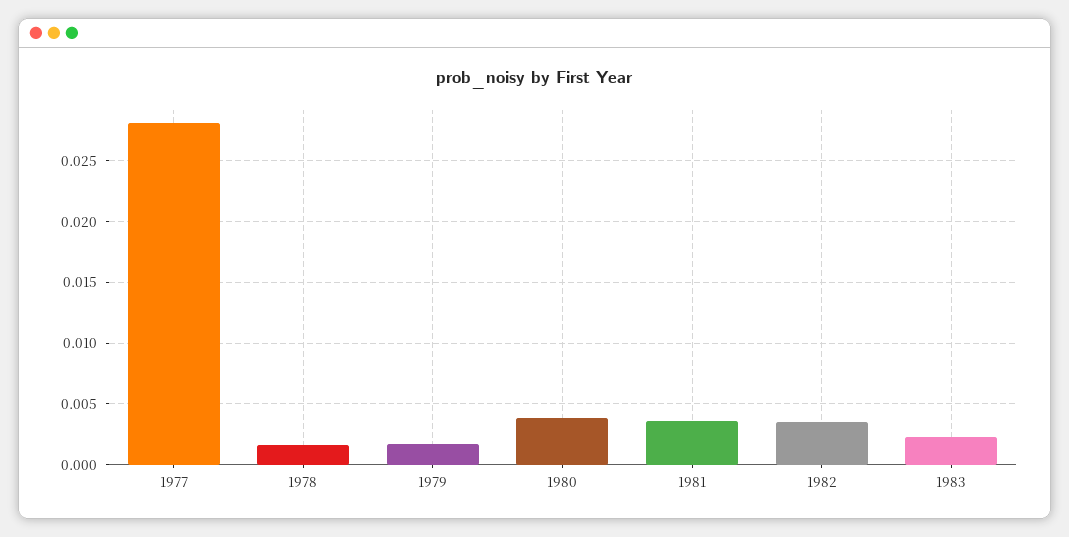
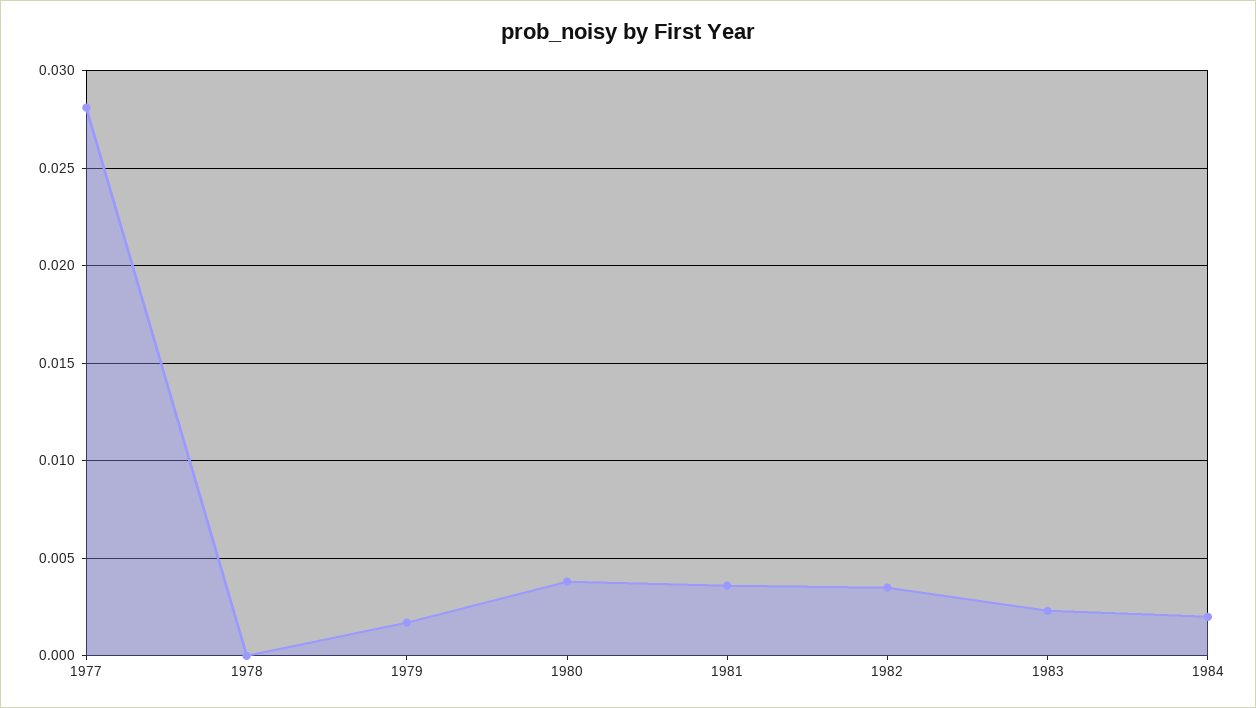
1978: 0.0015 -> 0
1984: none -> 0.002

